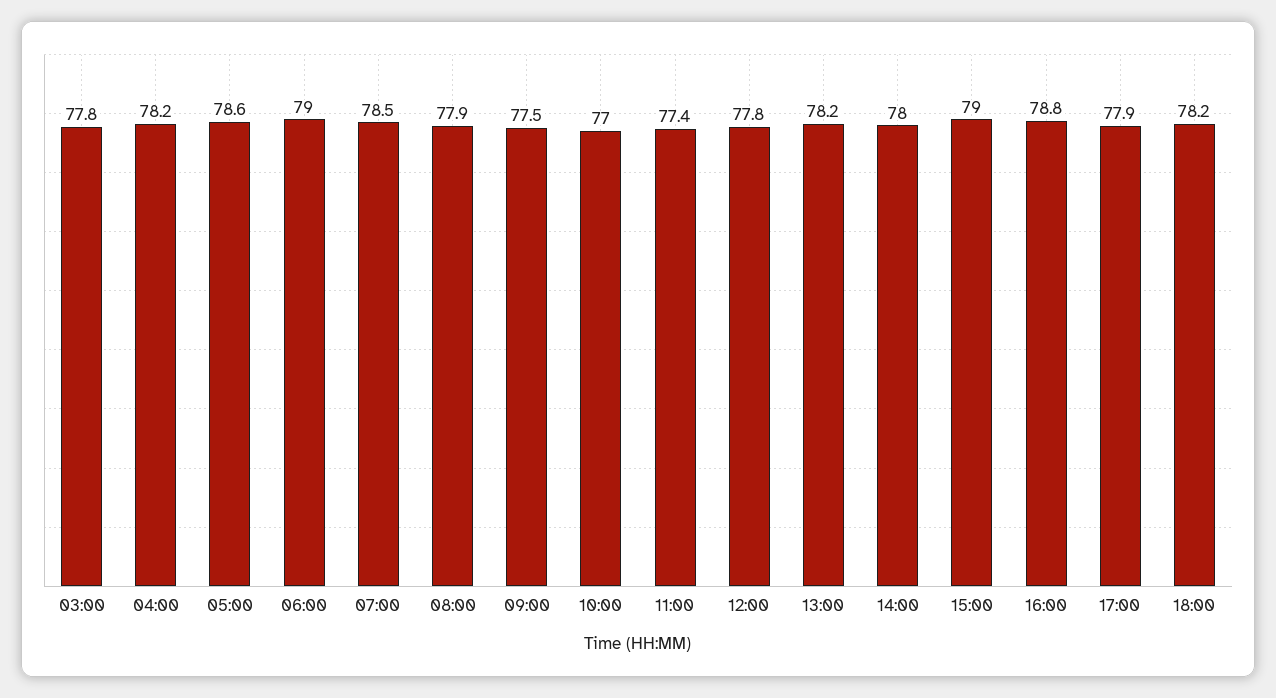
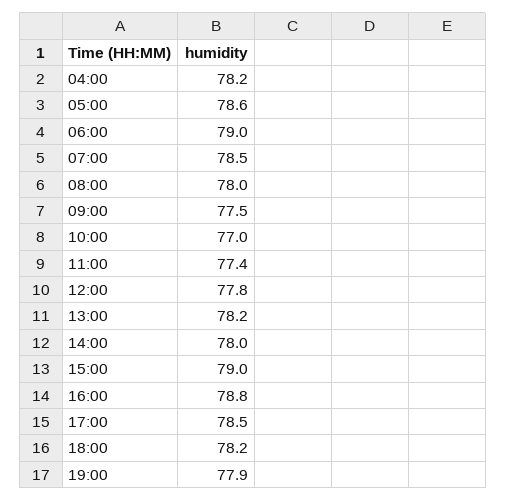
03:00: 77.8 -> none
08:00: 77.9 -> 78
17:00: 77.9 -> 78.5
19:00: none -> 77.9

